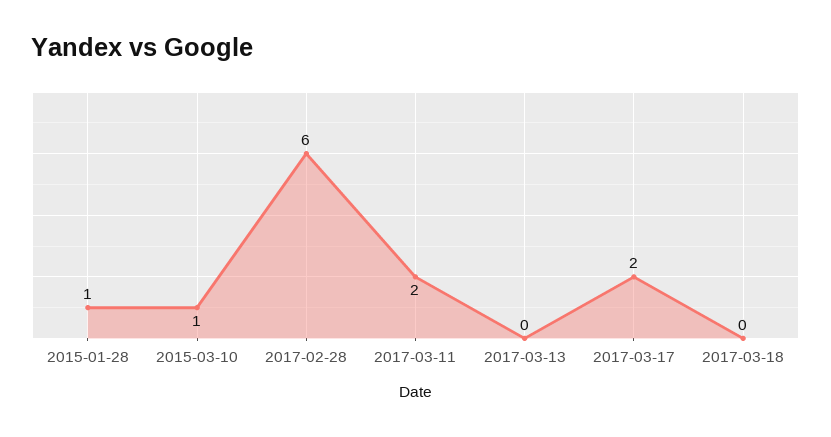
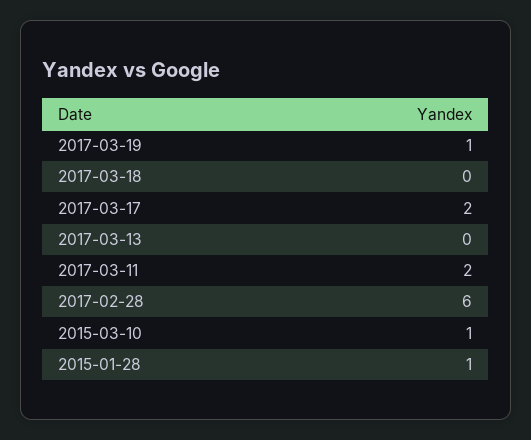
2017-03-19: none -> 1

